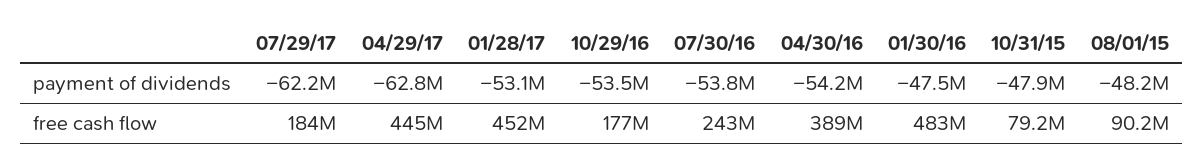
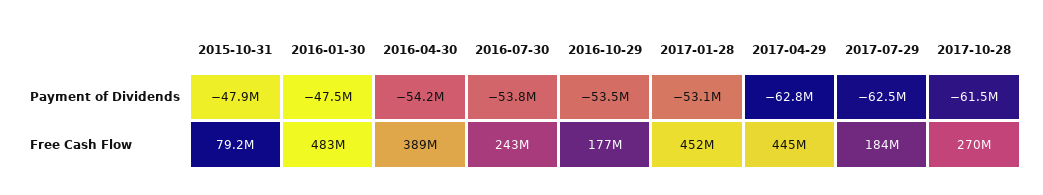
07/29/17, payment of dividends: -62200000 -> -62500000
08/01/15, payment of dividends: -48200000 -> none
08/01/15, free cash flow: 90200000 -> none
2017-10-28, payment of dividends: none -> -61500000
2017-10-28, free cash flow: none -> 270000000

